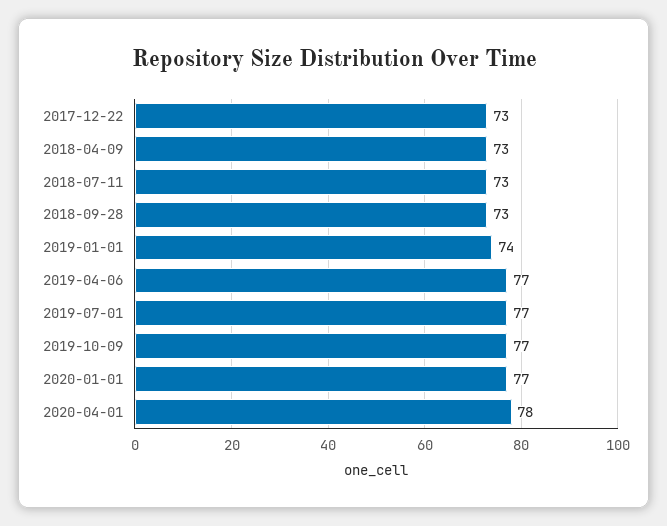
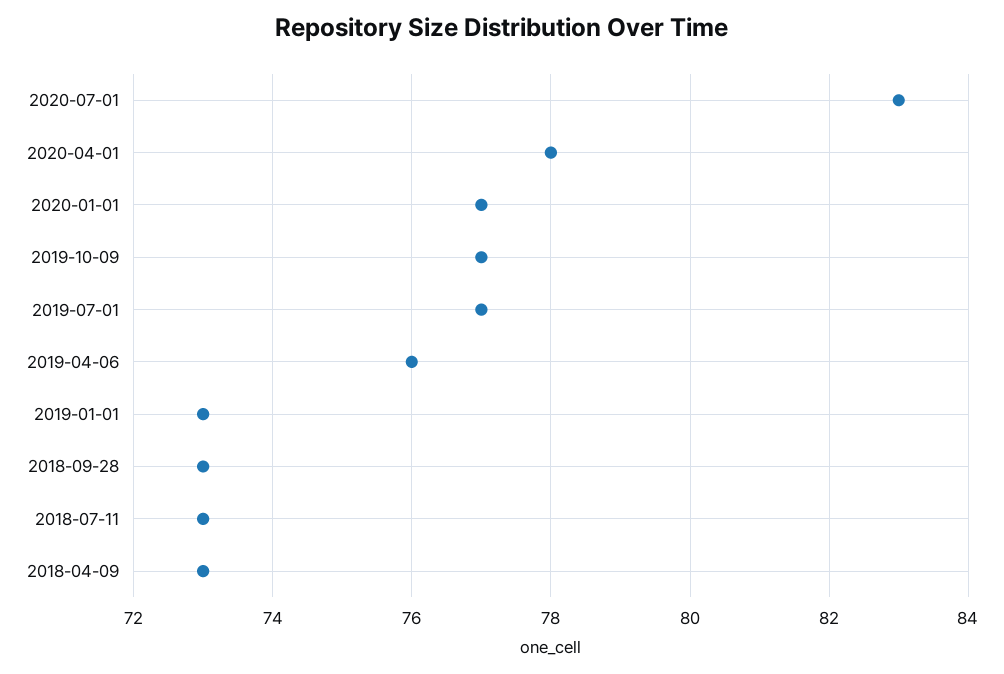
2017-12-22: 73 -> none
2019-01-01: 74 -> 73
2019-04-06: 77 -> 76
2020-07-01: none -> 83

